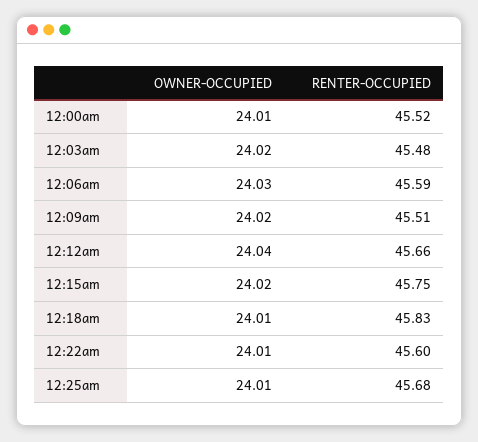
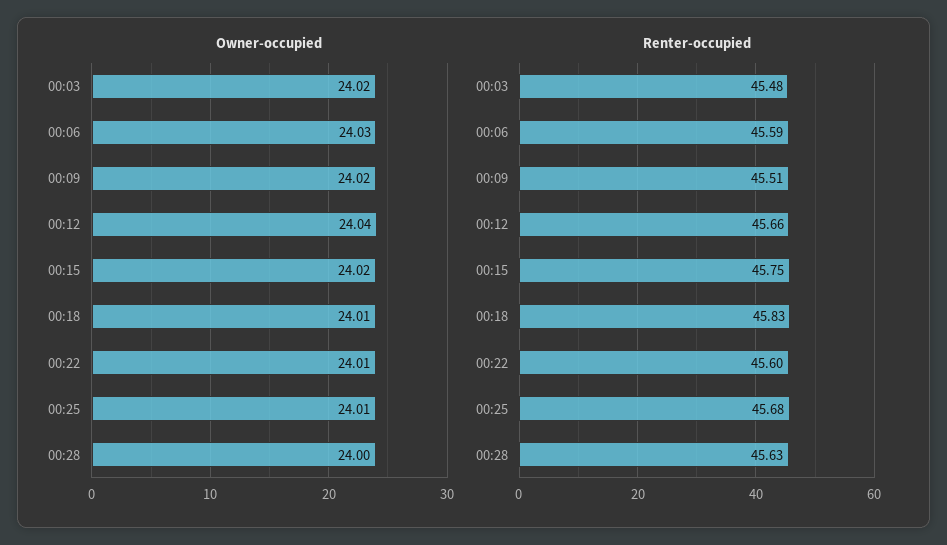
OWNER-OCCUPIED, 12:00am: 24.01 -> none
RENTER-OCCUPIED, 12:00am: 45.52 -> none
OWNER-OCCUPIED, 00:28: none -> 24
RENTER-OCCUPIED, 00:28: none -> 45.63

